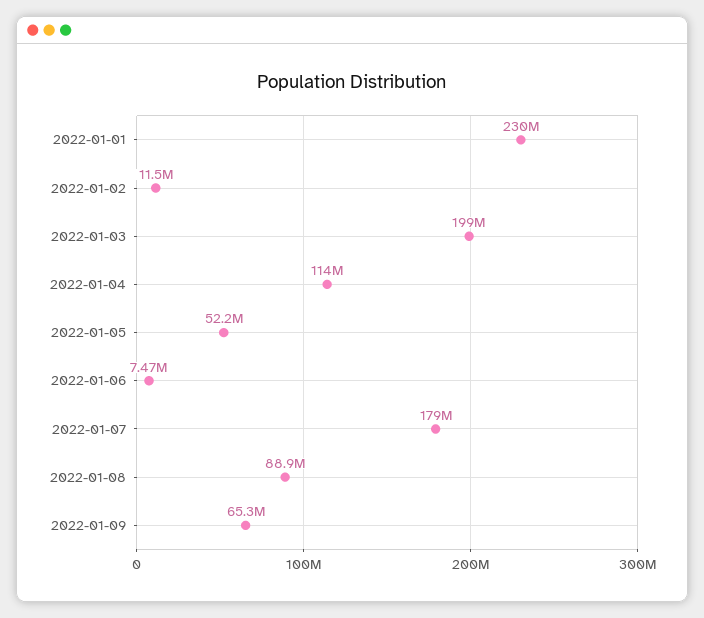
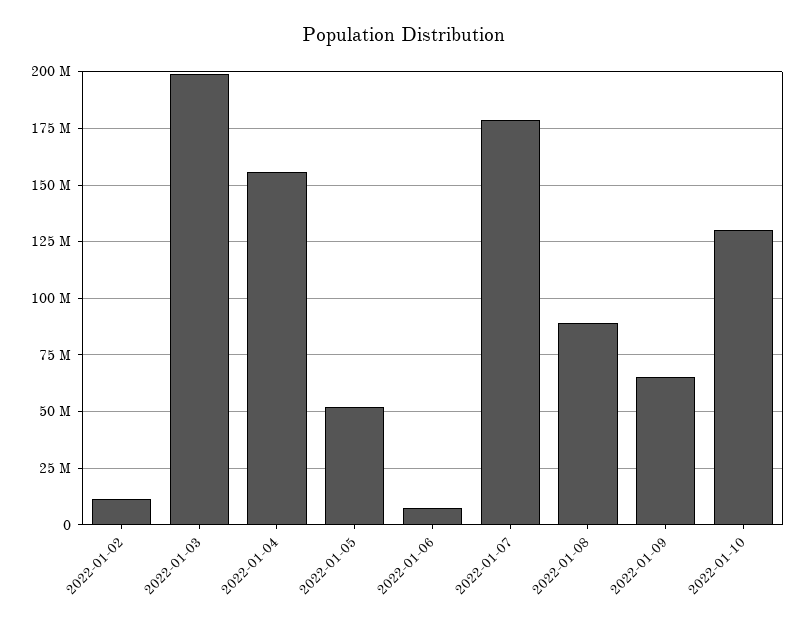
2022-01-01: 230000000 -> none
2022-01-04: 114000000 -> 155000000
2022-01-10: none -> 130000000

